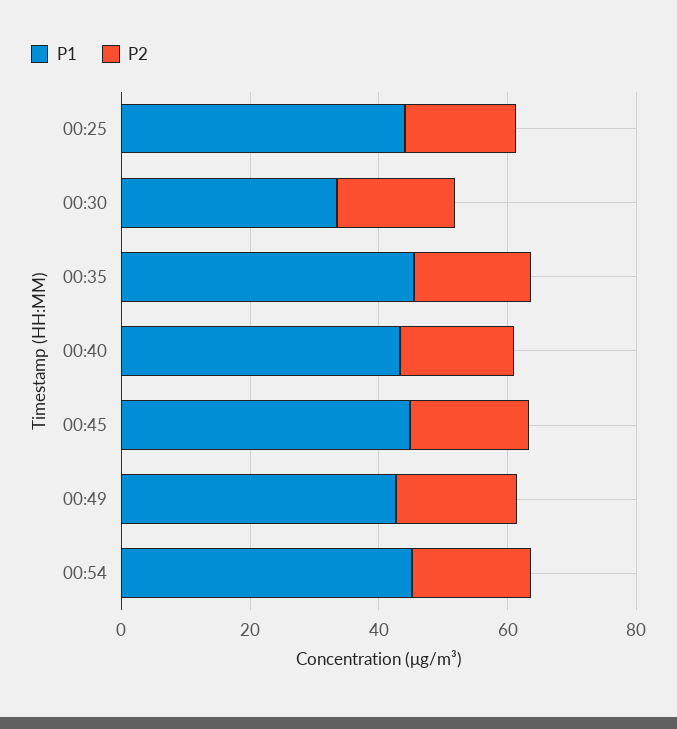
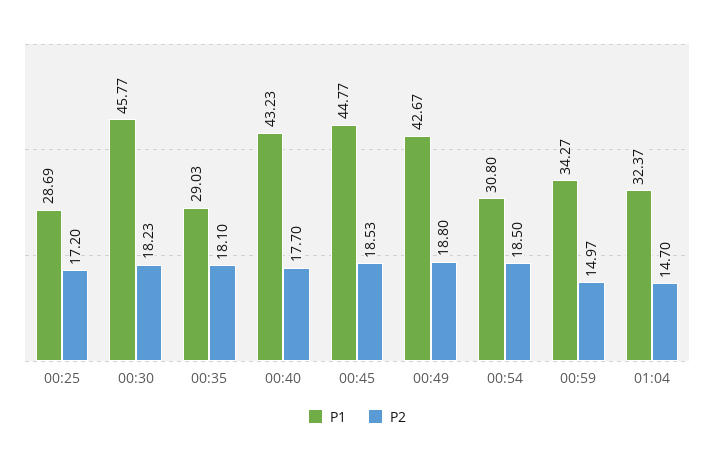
P1, 00:25: 45 -> 28.69
P1, 00:30: 35 -> 45.77
P1, 00:35: 45 -> 29.03
P1, 00:54: 45 -> 30.8
P1, 00:59: none -> 34.27
P2, 00:59: none -> 14.97
P1, 01:04: none -> 32.37
P2, 01:04: none -> 14.7

